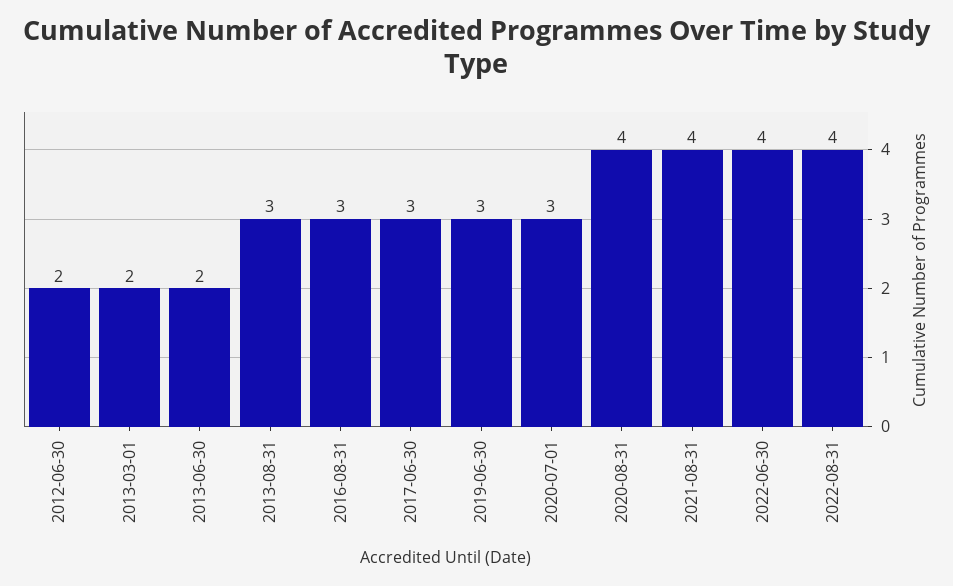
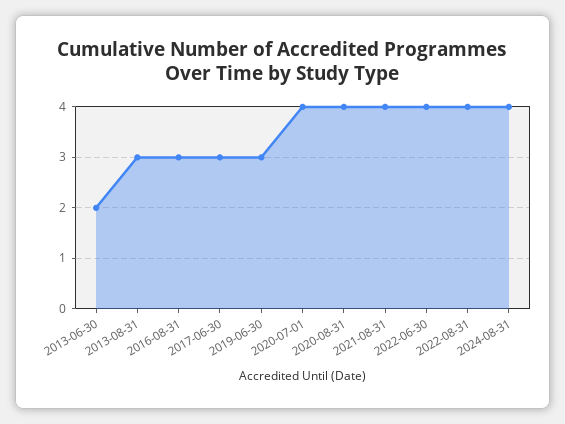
2012-06-30: 2 -> none
2013-03-01: 2 -> none
2020-07-01: 3 -> 4
2024-08-31: none -> 4

